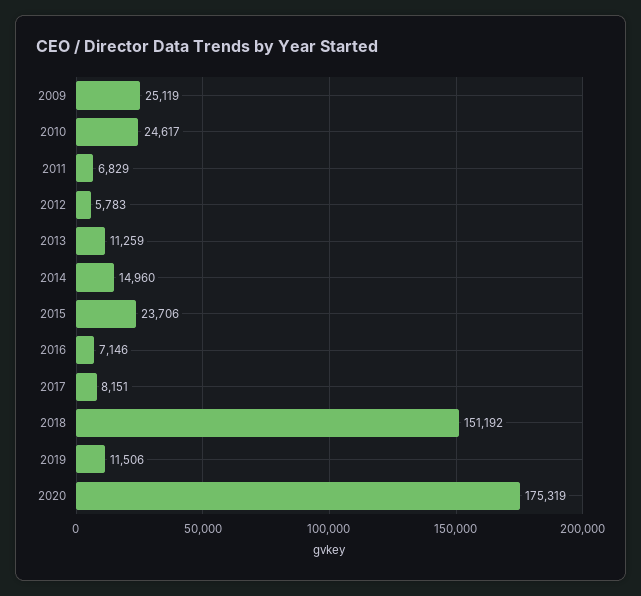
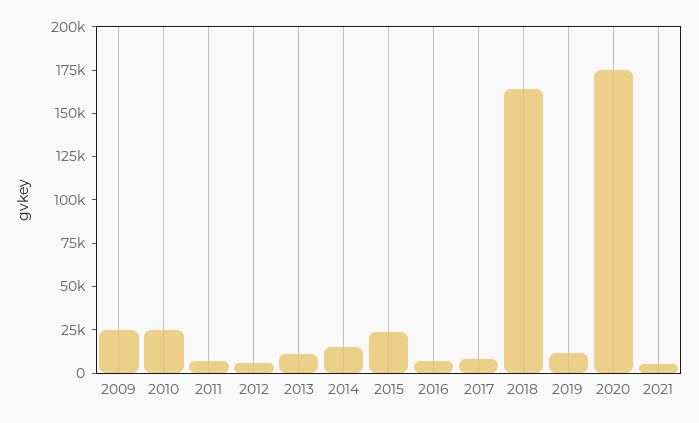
2018: 151192 -> 165000
2021: none -> 5000

